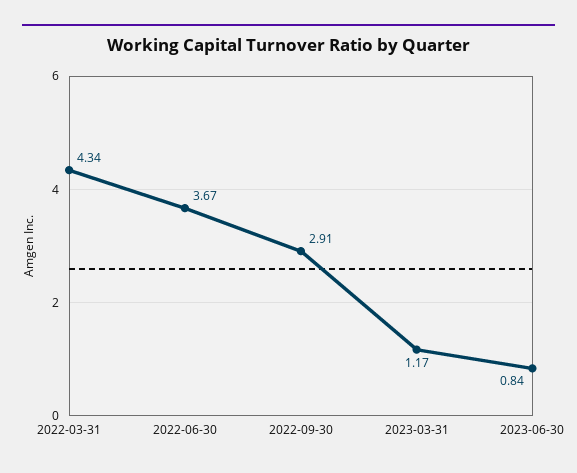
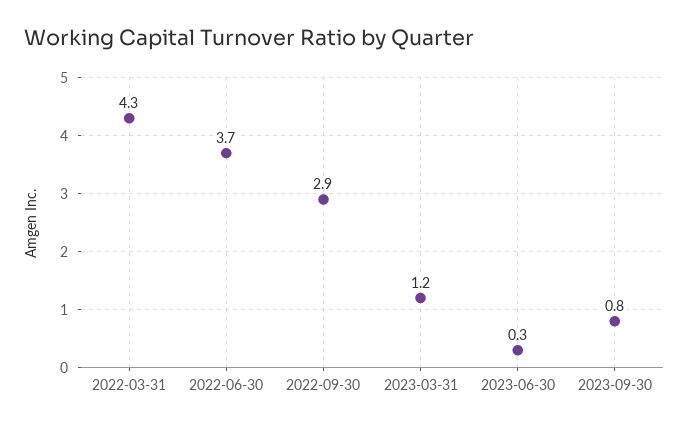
2023-06-30: 0.84 -> 0.3
2023-09-30: none -> 0.8

